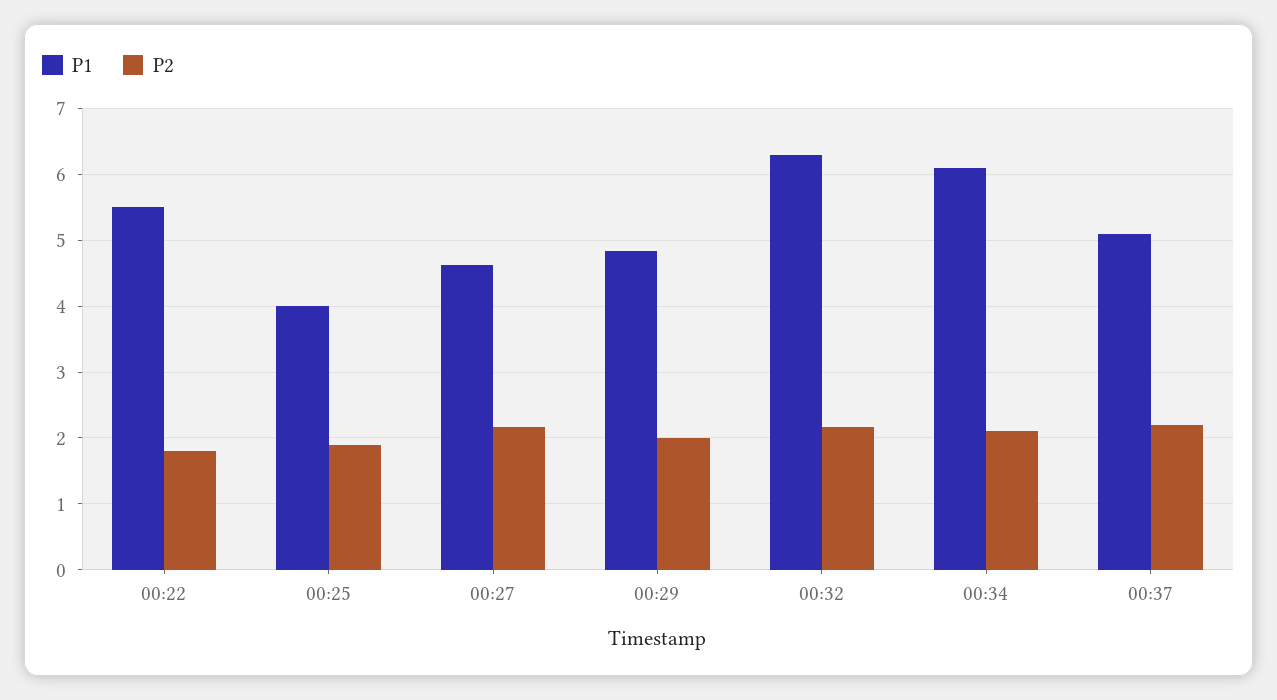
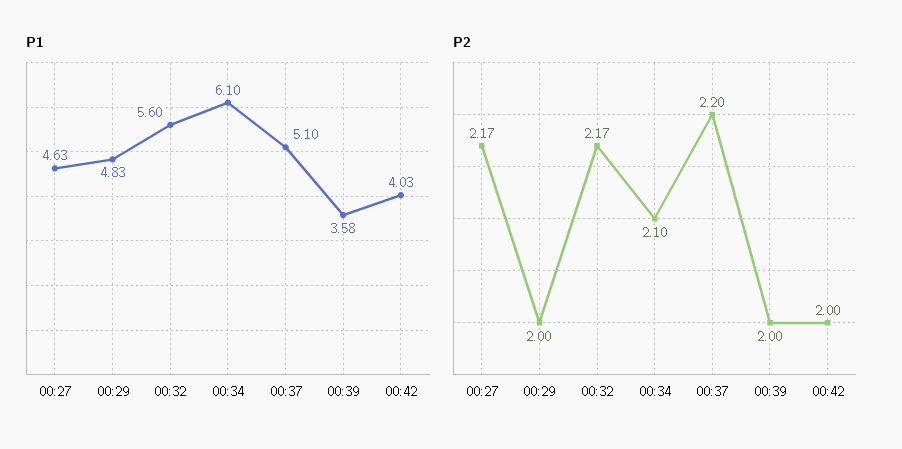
P1, 00:22: 5.5 -> none
P2, 00:22: 1.8 -> none
P1, 00:25: 4 -> none
P2, 00:25: 1.9 -> none
P1, 00:32: 6.3 -> 5.6
P1, 00:39: none -> 3.58
P1, 00:42: none -> 4.03
P2, 00:39: none -> 2
P2, 00:42: none -> 2

